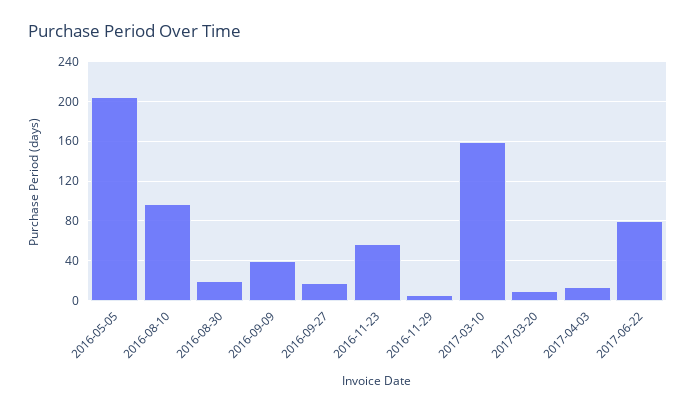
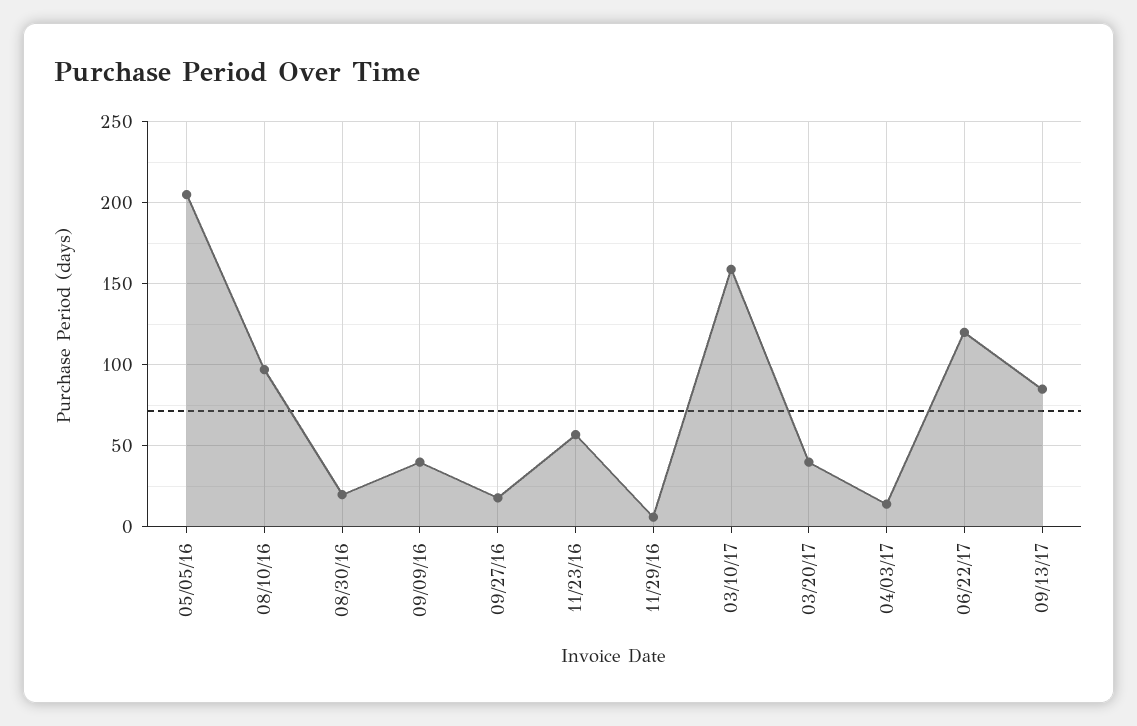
2017-03-20: 10 -> 40
2017-06-22: 80 -> 120
09/13/17: none -> 85

